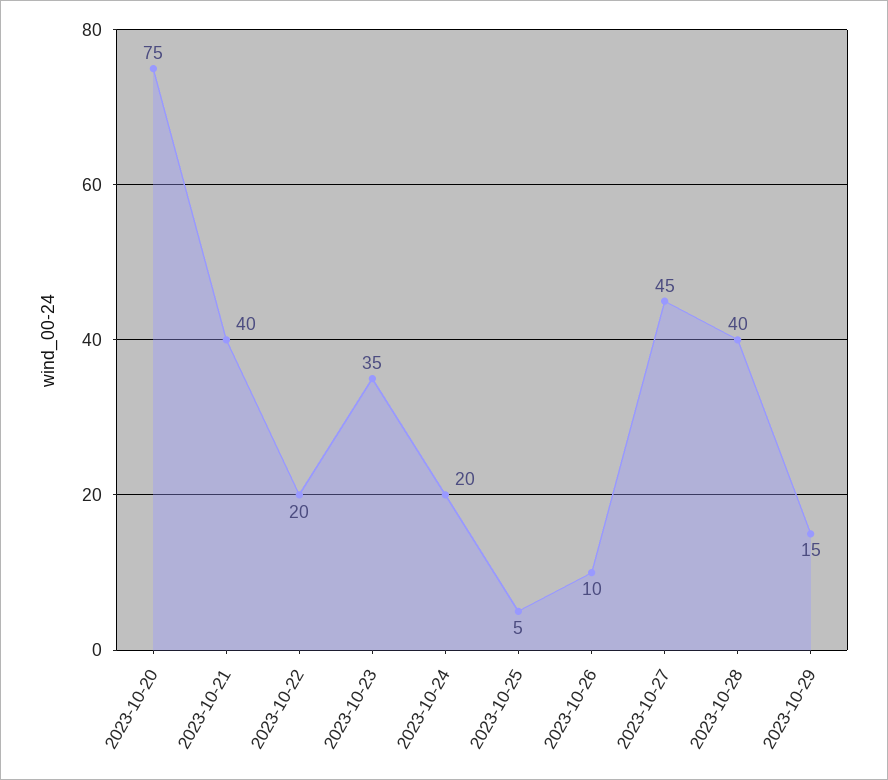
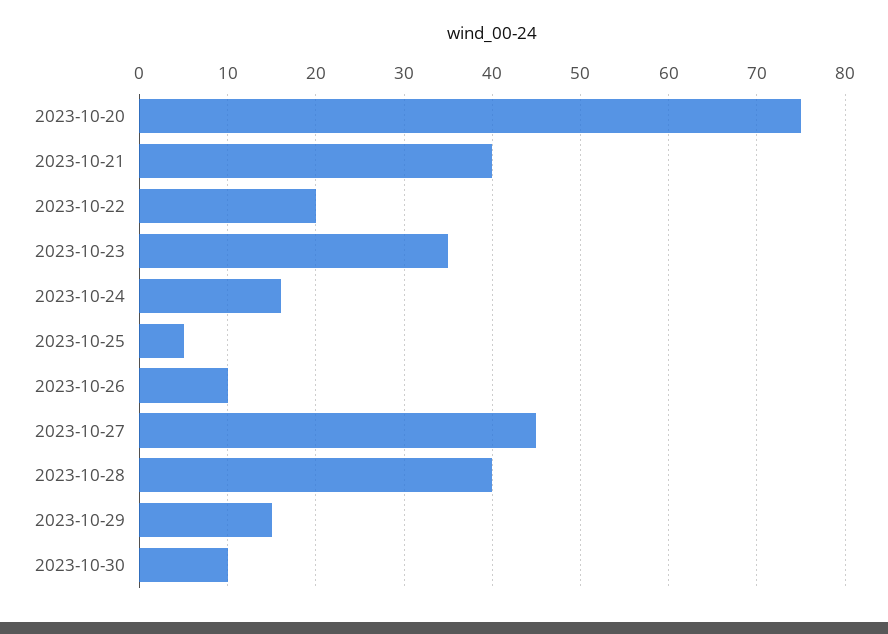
2023-10-24: 20 -> 16
2023-10-30: none -> 10

